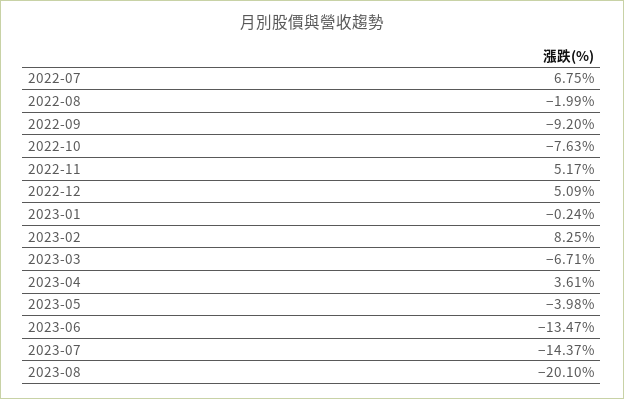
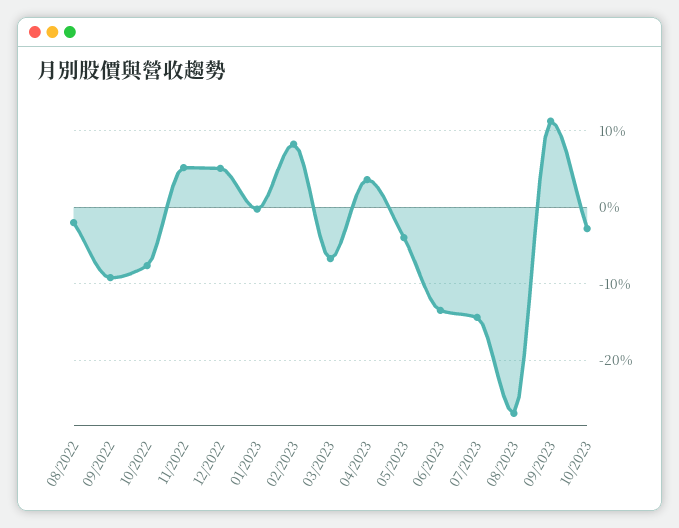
2022-07: 6.75 -> none
2023-08: -20.1 -> -27
09/2023: none -> 11
10/2023: none -> -3

